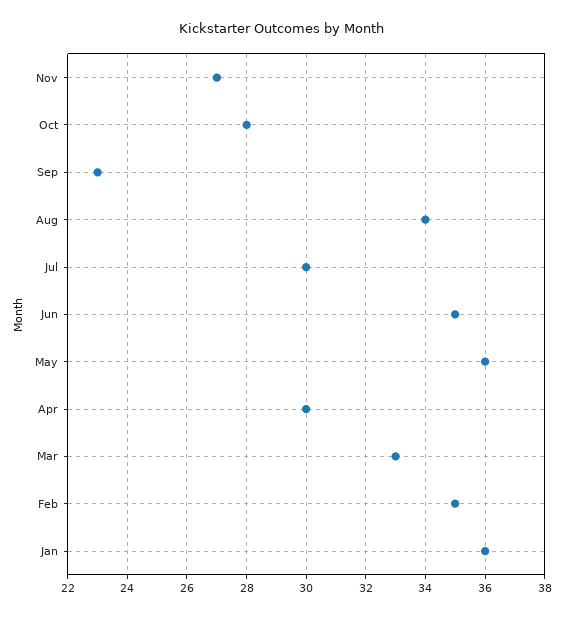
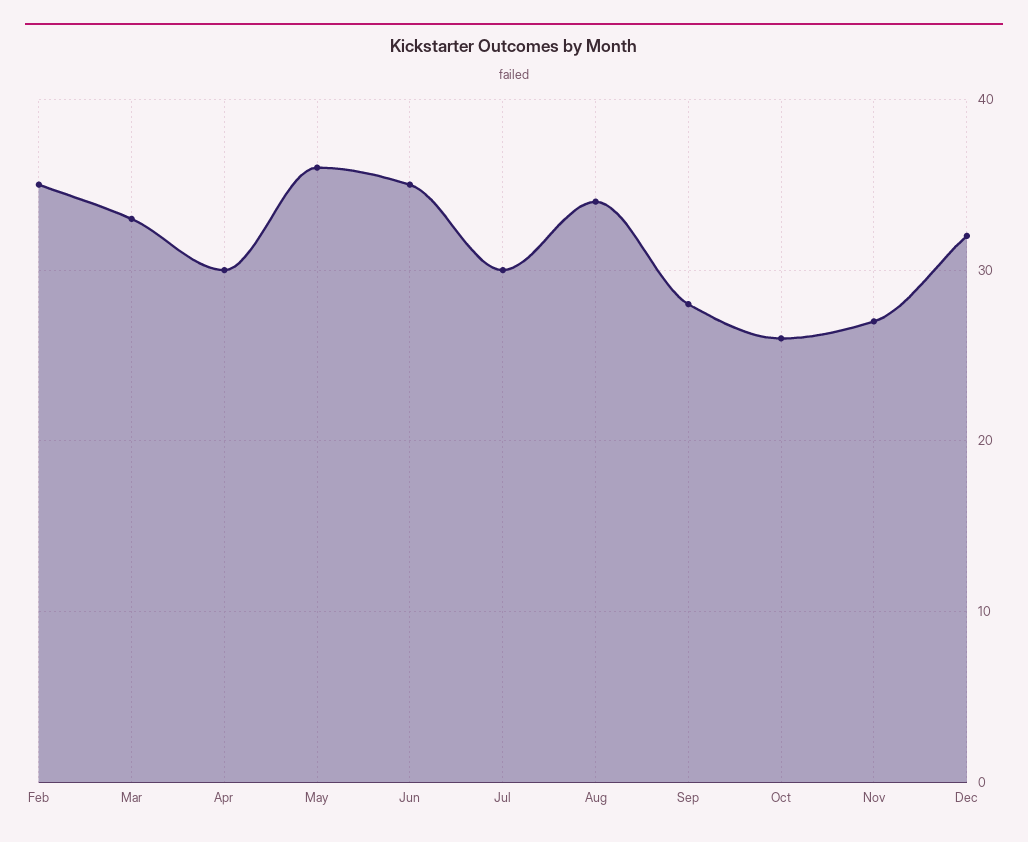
Oct: 28 -> 26
Sep: 23 -> 28
Jan: 36 -> none
Dec: none -> 32

